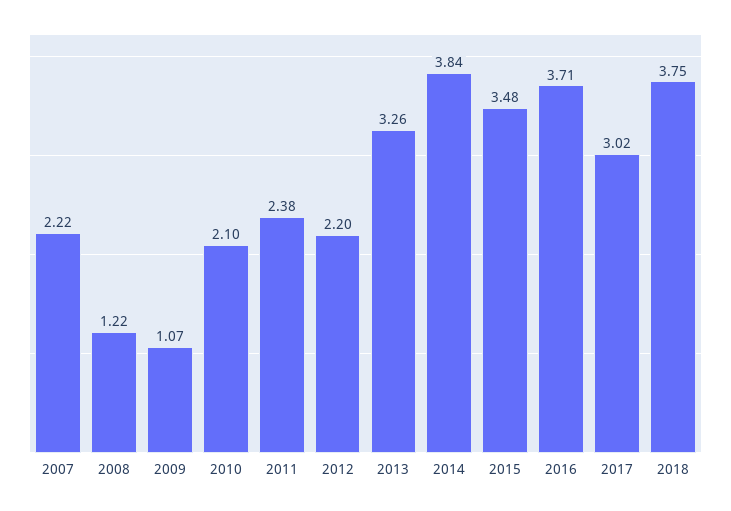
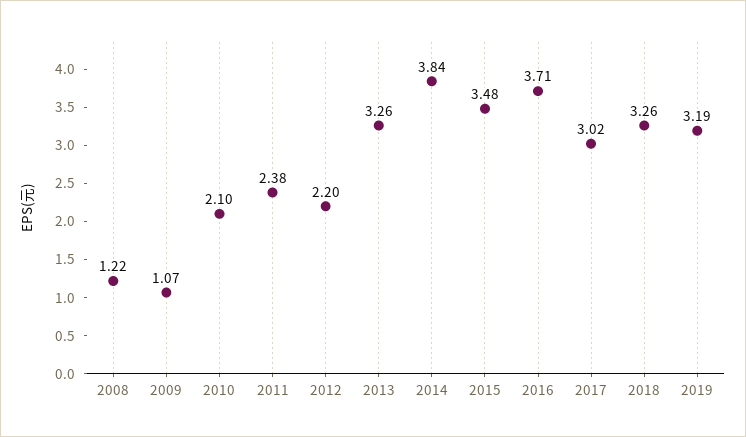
2007: 2.22 -> none
2018: 3.75 -> 3.26
2019: none -> 3.19

